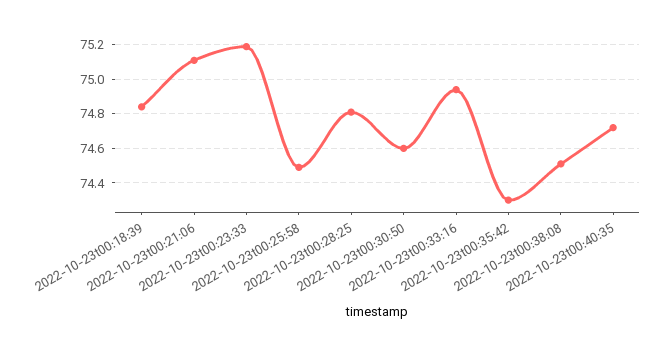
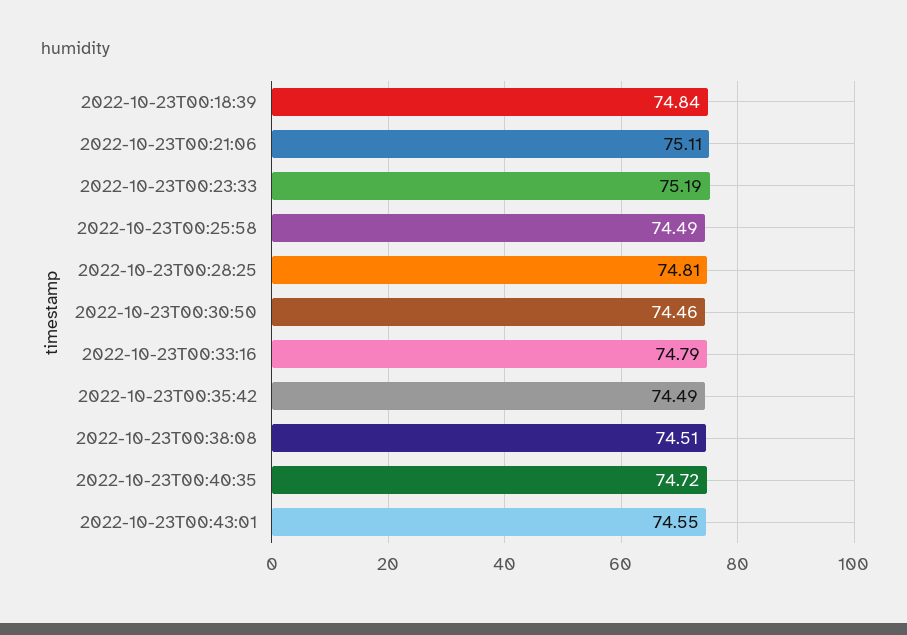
2022-10-23t00:30:50: 74.6 -> 74.46
2022-10-23t00:33:16: 74.95 -> 74.79
2022-10-23t00:35:42: 74.3 -> 74.49
2022-10-23T00:43:01: none -> 74.55

